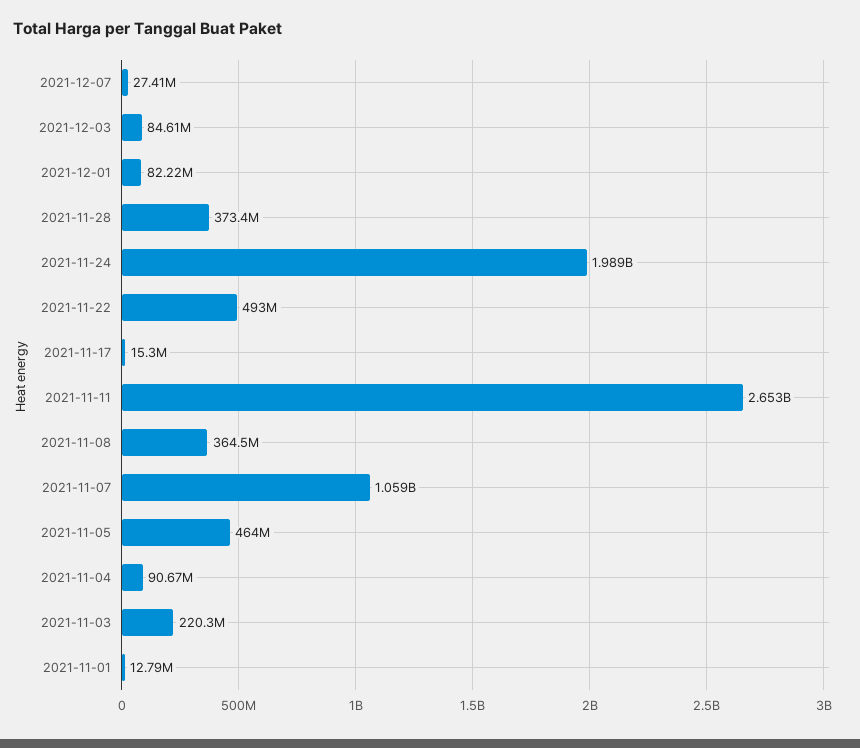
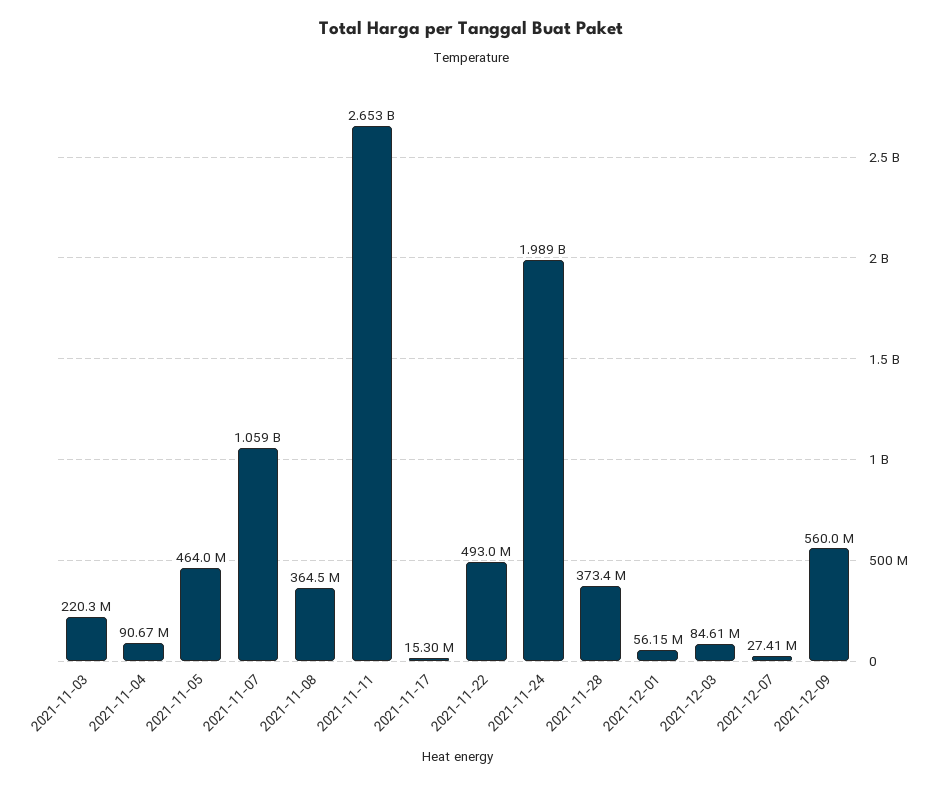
2021-12-01: 82220000 -> 56150000
2021-11-01: 12790000 -> none
2021-12-09: none -> 560000000

